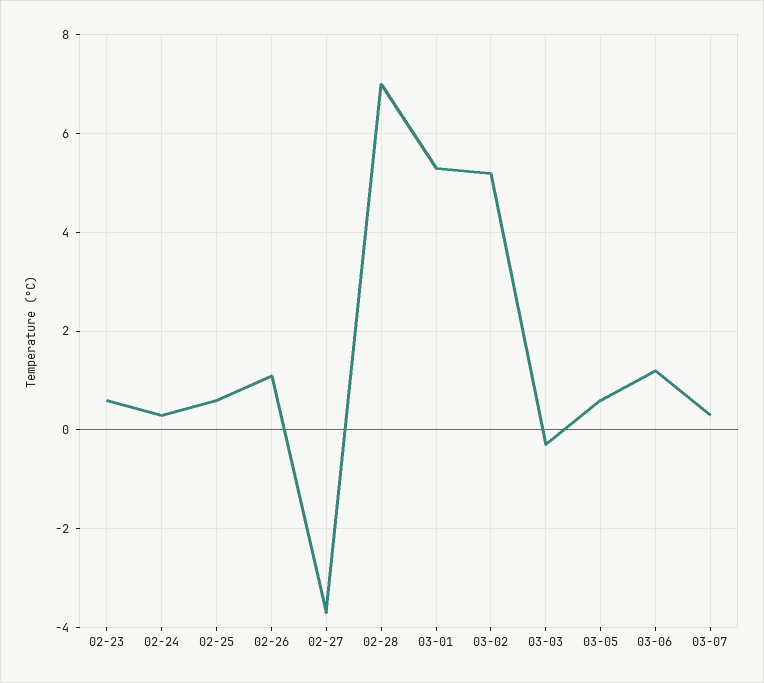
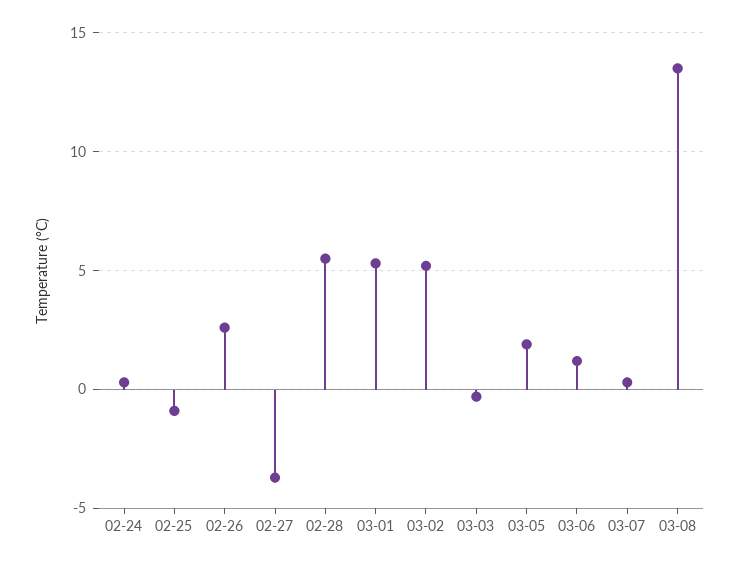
02-23: 0.5 -> none
02-25: 0.5 -> -1
02-26: 1 -> 2.5
02-28: 7 -> 5.5
03-05: 0.5 -> 2
03-08: none -> 13.5

